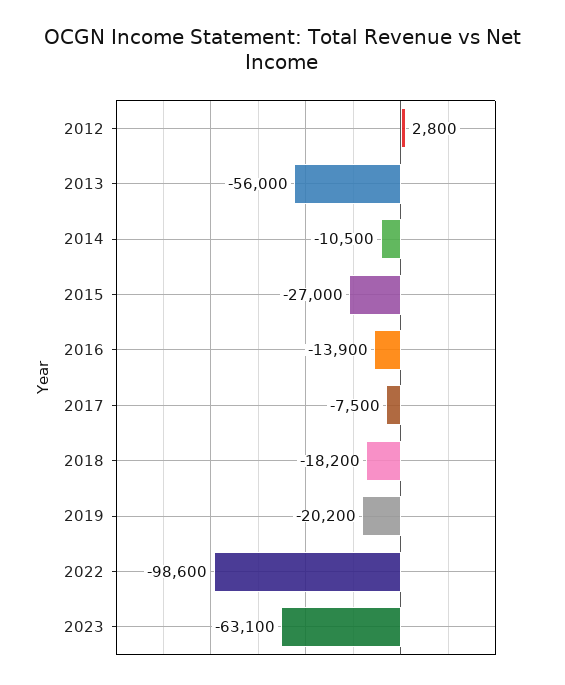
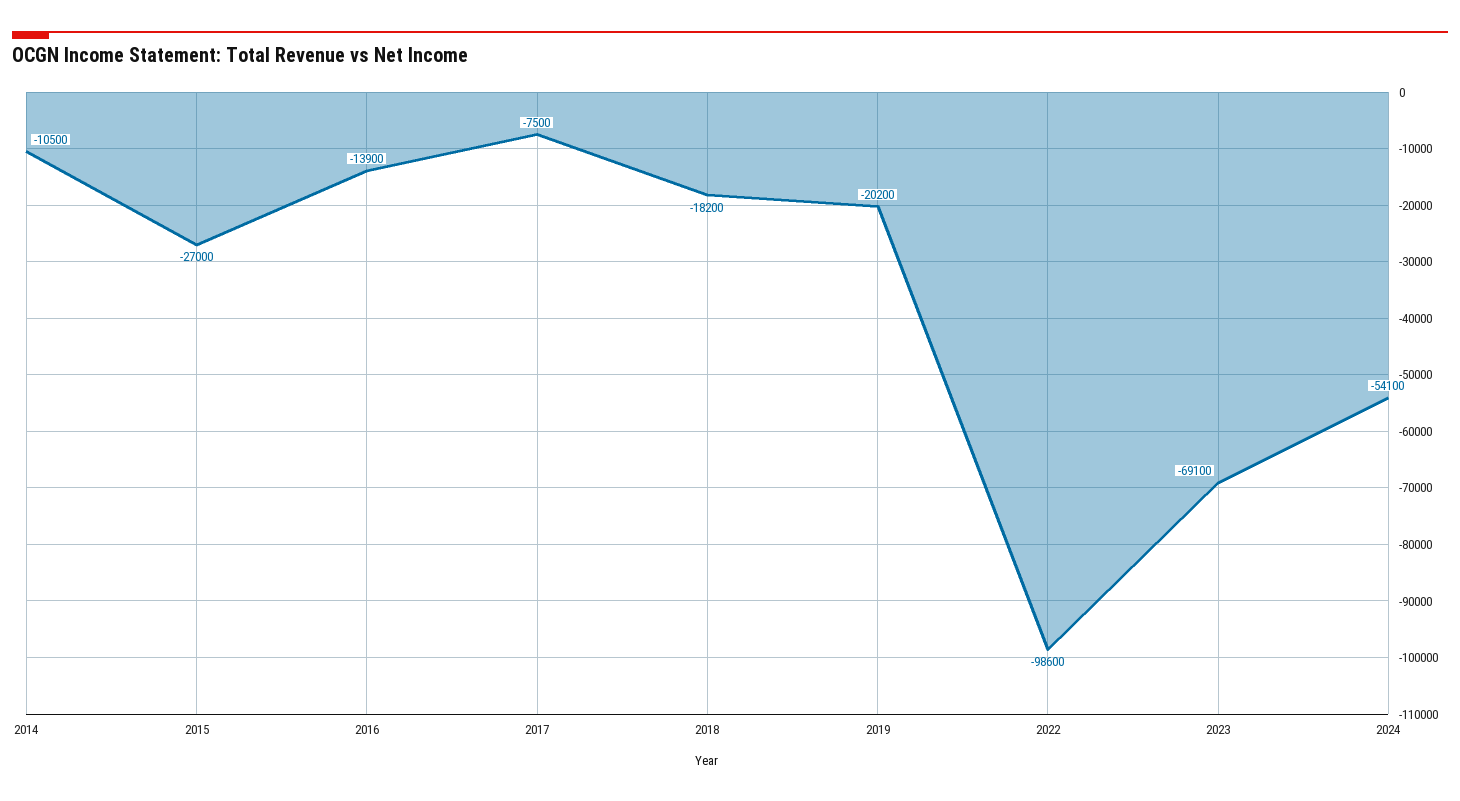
2012: 2800 -> none
2013: -56000 -> none
2023: -63100 -> -69100
2024: none -> -54100

